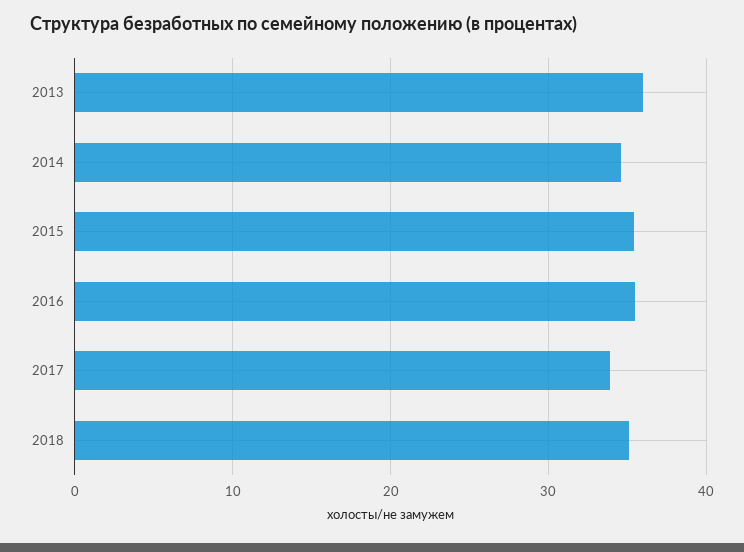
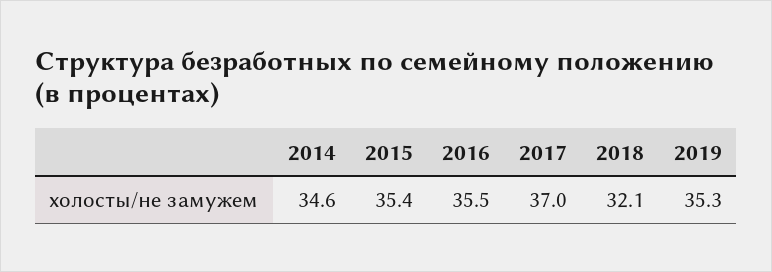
2013: 36 -> none
2017: 34 -> 37
2018: 35 -> 32.1
2019: none -> 35.3

